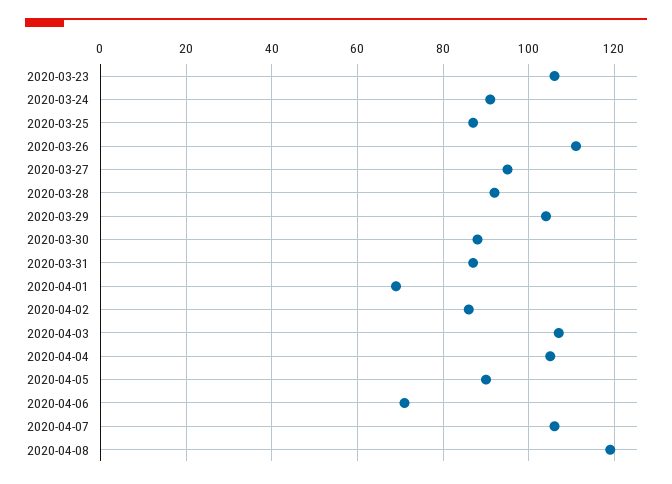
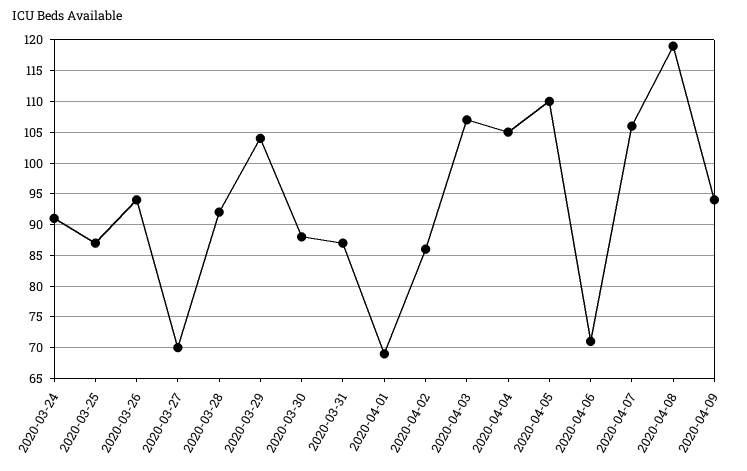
2020-03-23: 105 -> none
2020-03-26: 110 -> 94
2020-03-27: 95 -> 70
2020-04-05: 90 -> 110
2020-04-09: none -> 94

